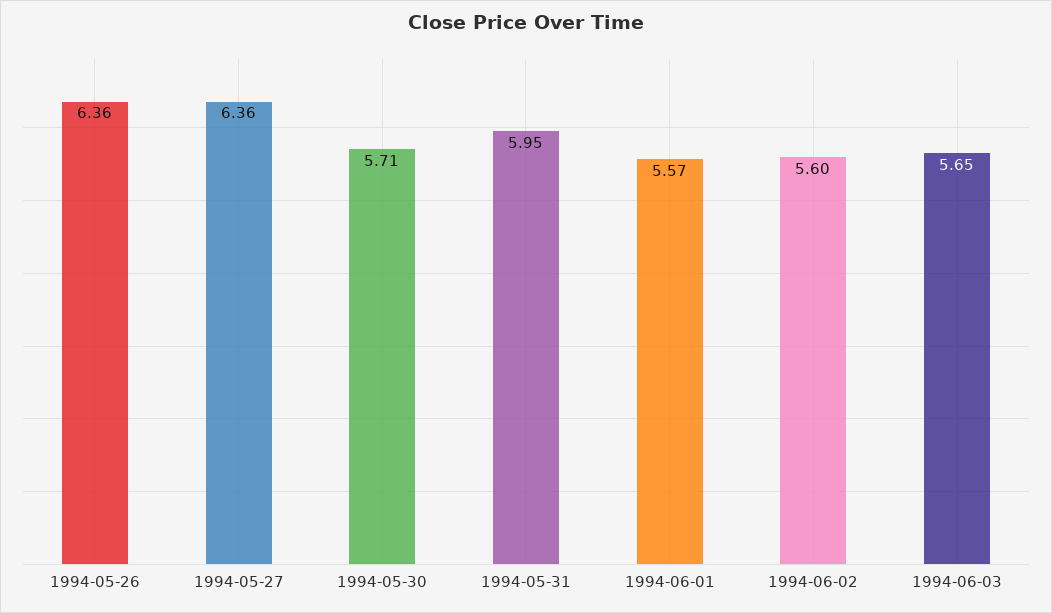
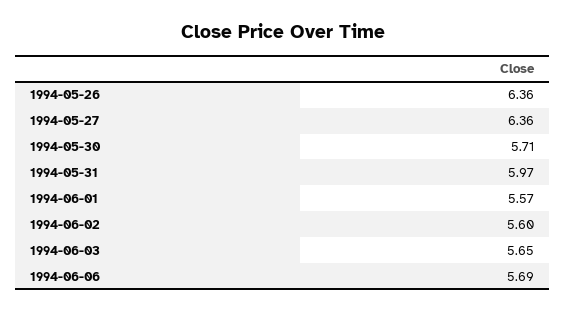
1994-05-31: 5.95 -> 5.97
1994-06-06: none -> 5.69

